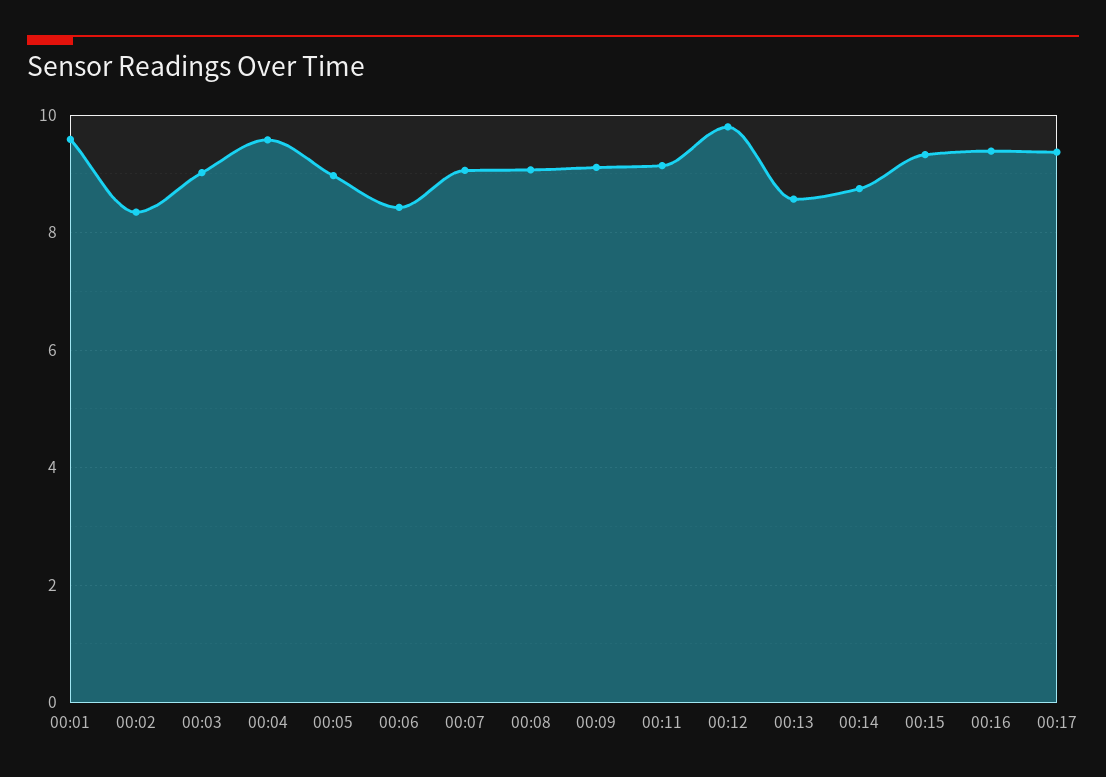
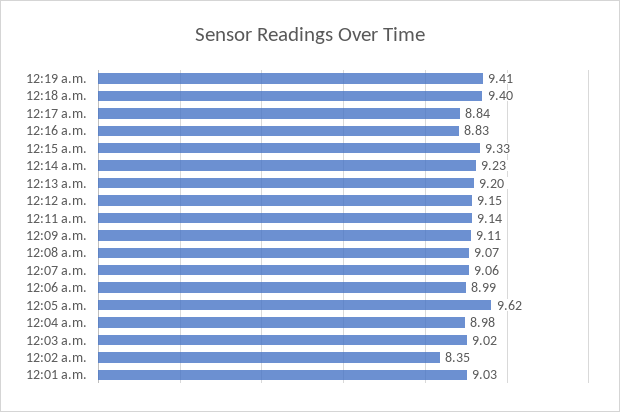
00:01: 9.6 -> 9.03
00:04: 9.6 -> 8.98
00:05: 9 -> 9.62
00:06: 8.4 -> 8.99
00:12: 9.8 -> 9.15
00:13: 8.6 -> 9.2
00:14: 8.8 -> 9.23
00:16: 9.4 -> 8.83
00:17: 9.4 -> 8.84
12:19 a.m.: none -> 9.41
12:18 a.m.: none -> 9.4

